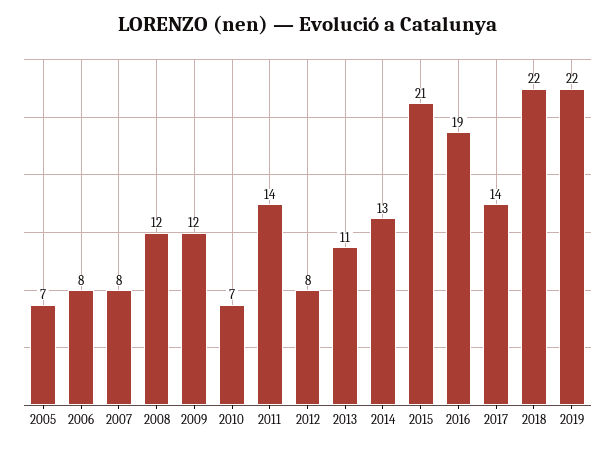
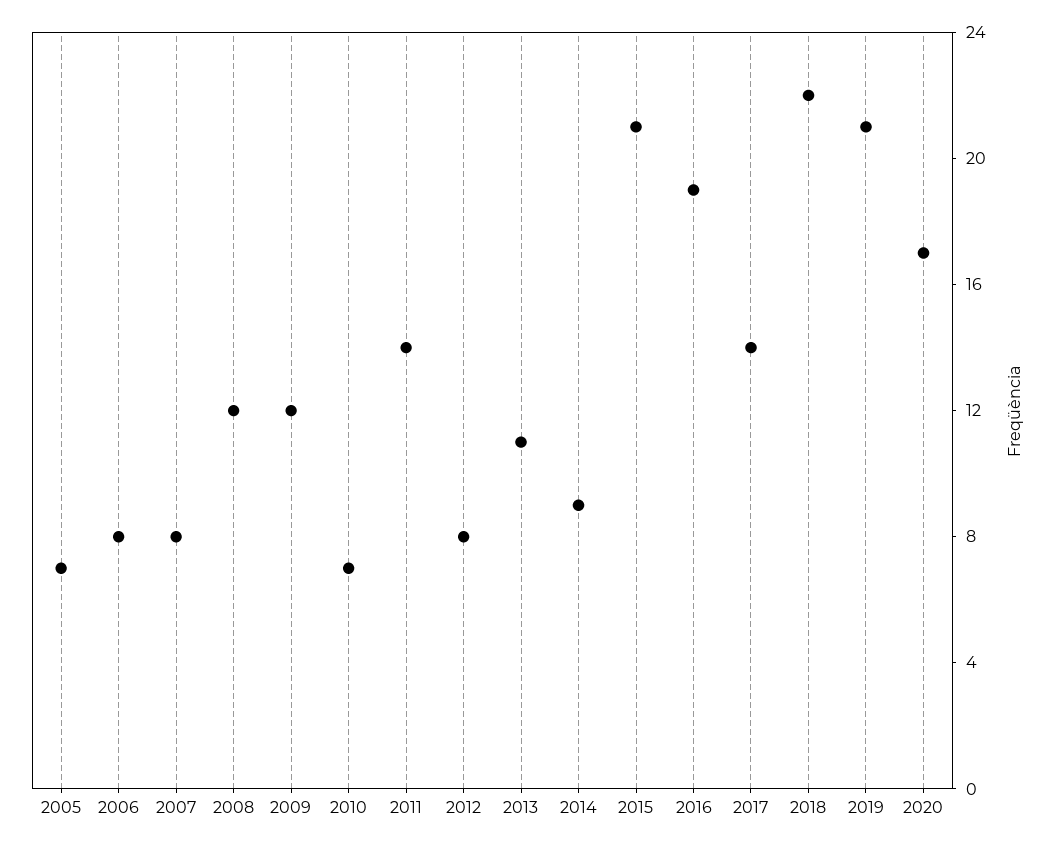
2014: 13 -> 9
2019: 22 -> 21
2020: none -> 17

